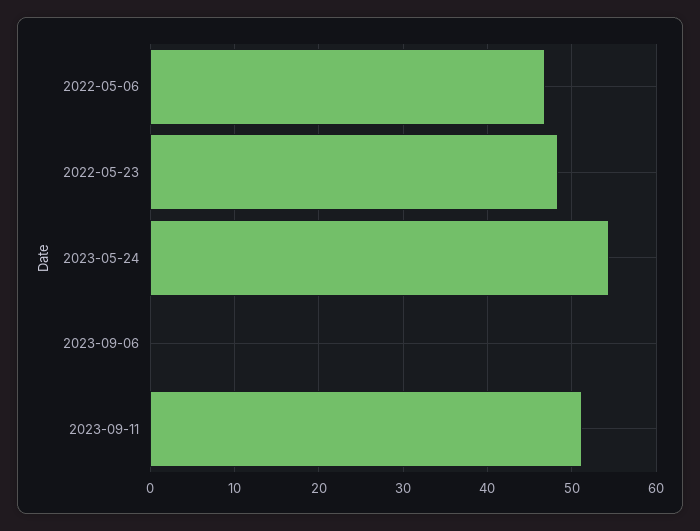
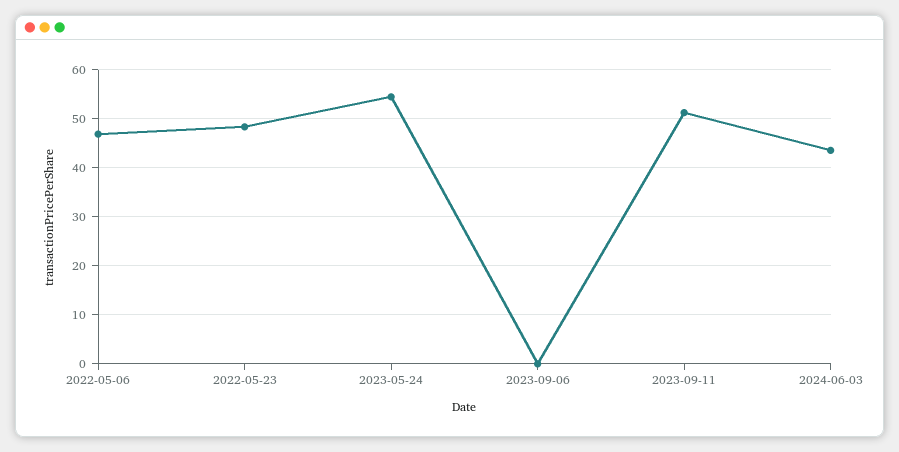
2024-06-03: none -> 44

